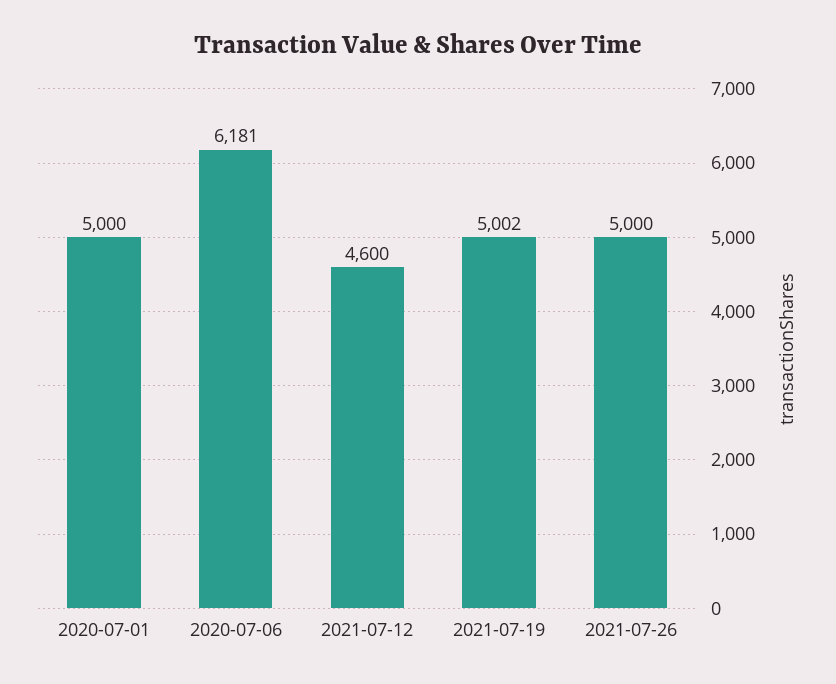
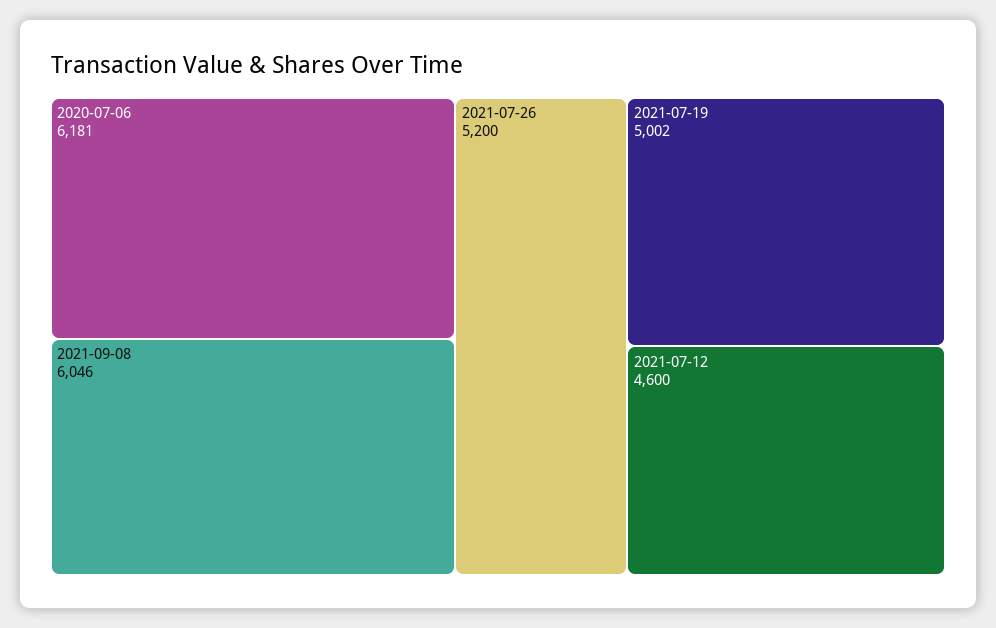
2020-07-01: 5000 -> none
2021-07-26: 5000 -> 5200
2021-09-08: none -> 6046

